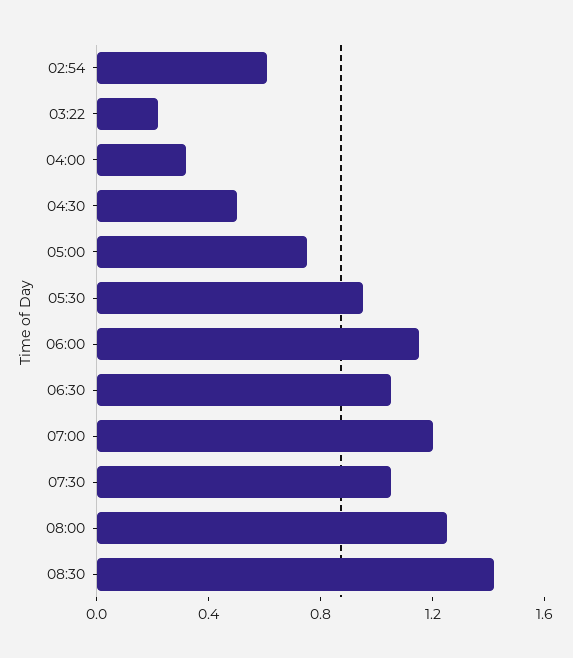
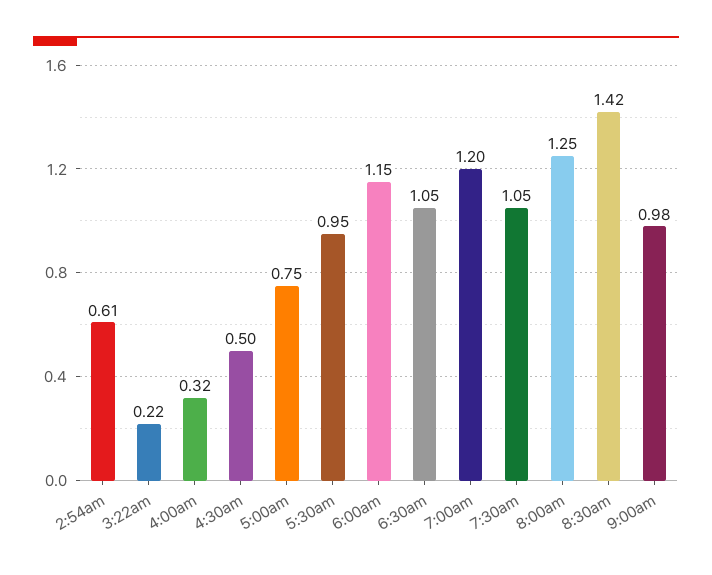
9:00am: none -> 0.98

